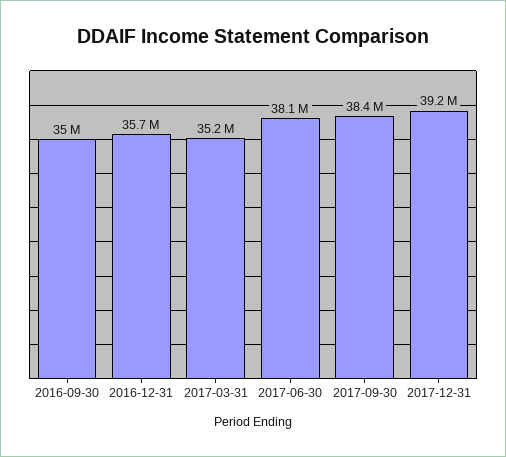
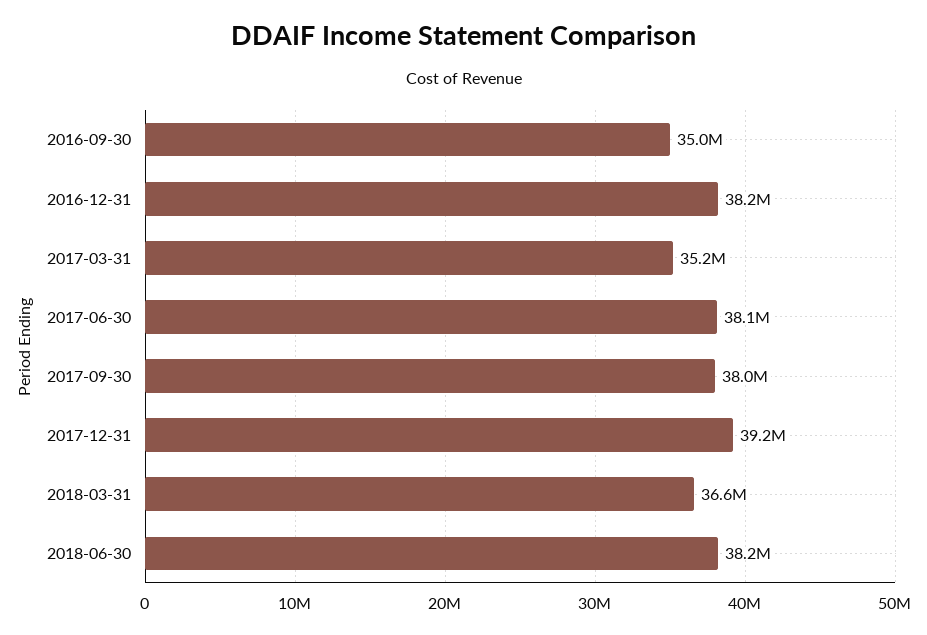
2016-12-31: 35700000 -> 38200000
2017-09-30: 38400000 -> 38000000
2018-03-31: none -> 36600000
2018-06-30: none -> 38200000

